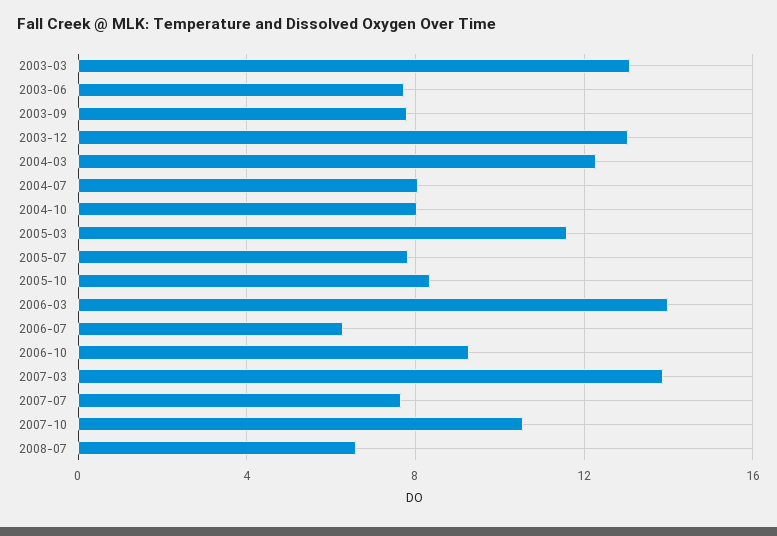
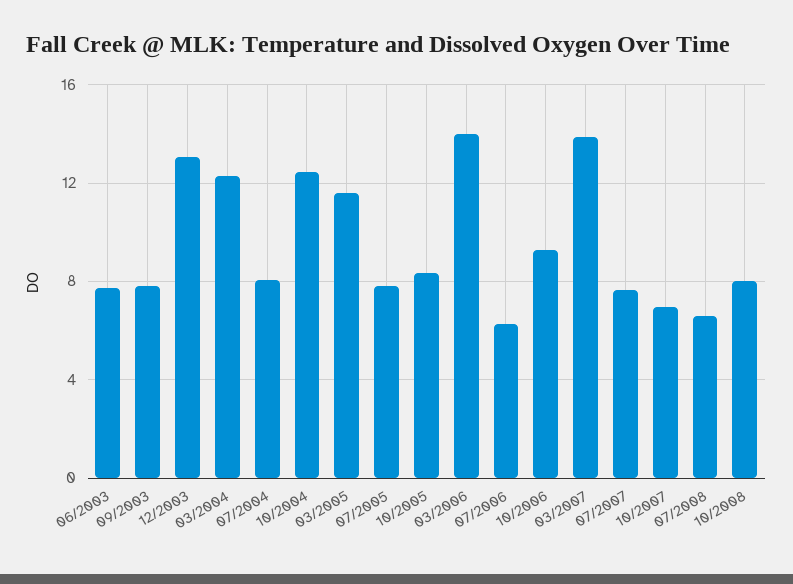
2003-03: 13 -> none
2004-10: 8 -> 12.5
2007-10: 10.5 -> 7
10/2008: none -> 8

